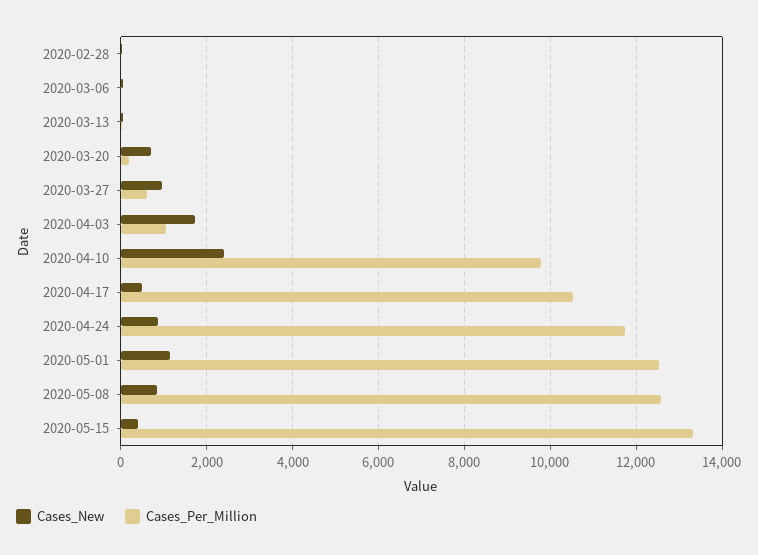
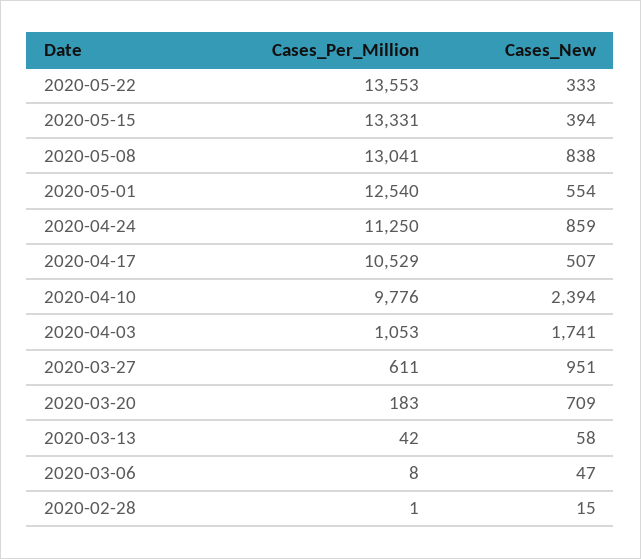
Cases_Per_Million, 2020-04-24: 11800 -> 11250
Cases_New, 2020-05-01: 1200 -> 554
Cases_Per_Million, 2020-05-08: 12600 -> 13041
Cases_Per_Million, 2020-05-22: none -> 13553
Cases_New, 2020-05-22: none -> 333

